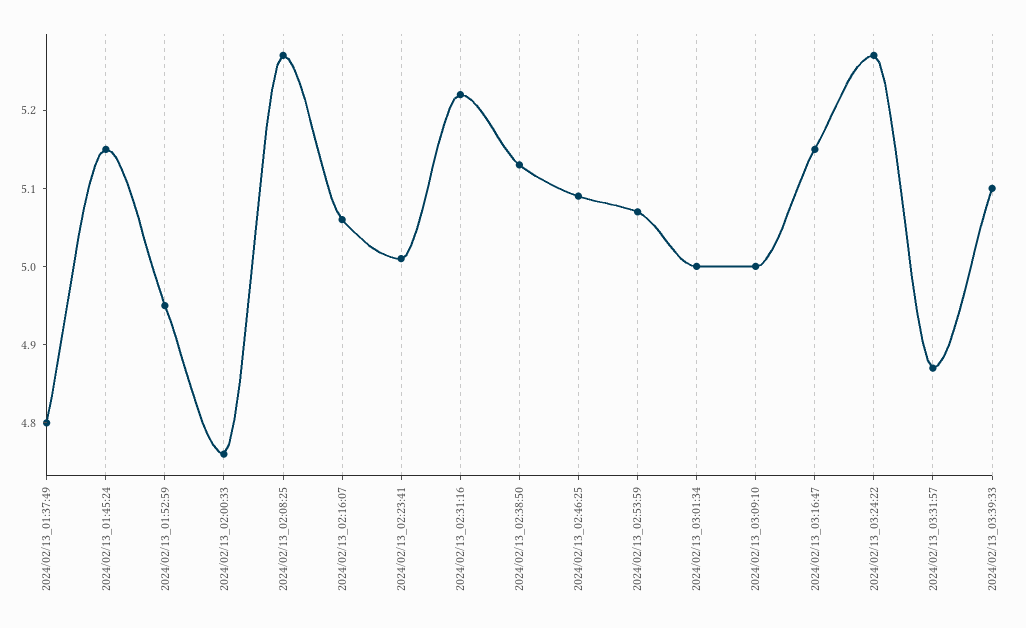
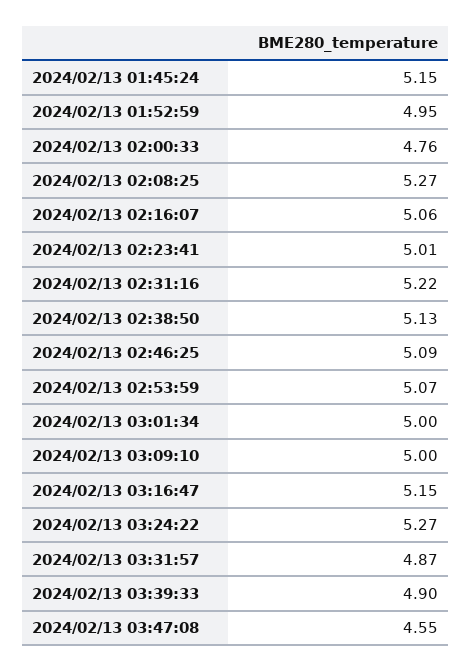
2024/02/13_01:37:49: 4.8 -> none
2024/02/13_03:39:33: 5.1 -> 4.9
2024/02/13 03:47:08: none -> 4.55

